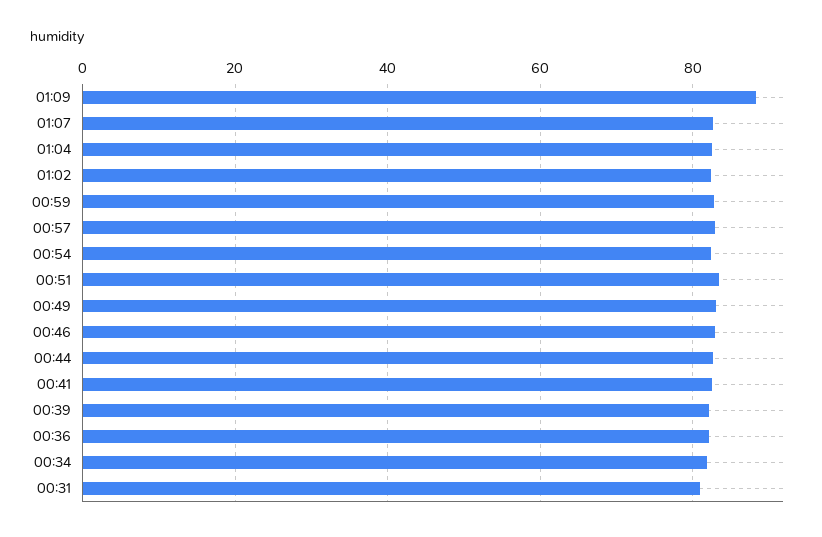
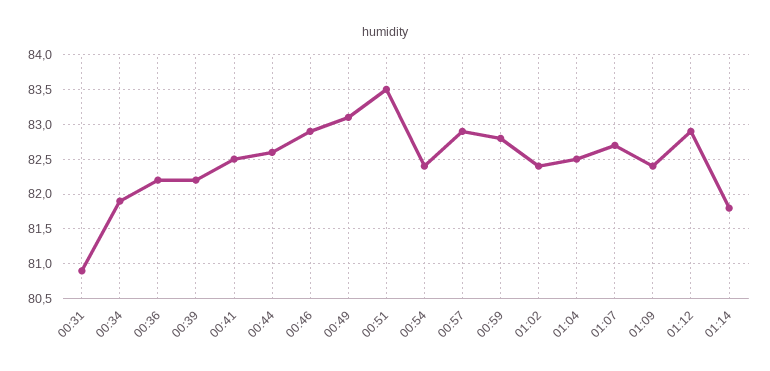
01:09: 88 -> 82.4
01:12: none -> 82.9
01:14: none -> 81.8

